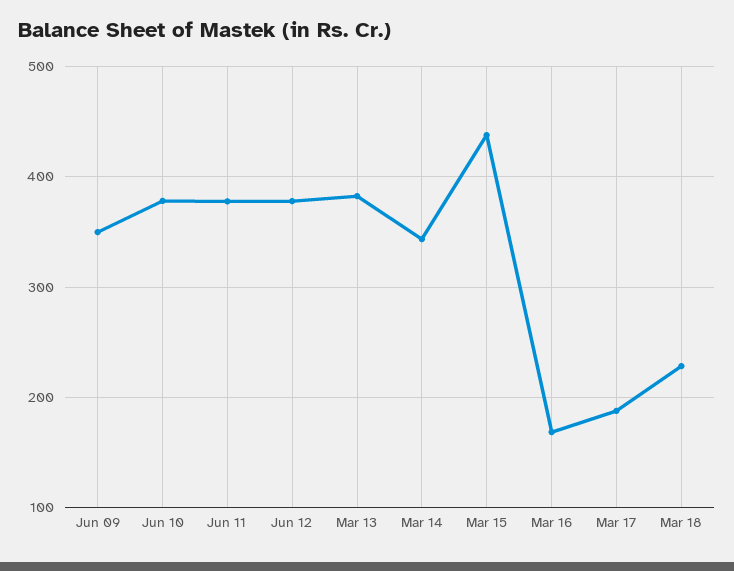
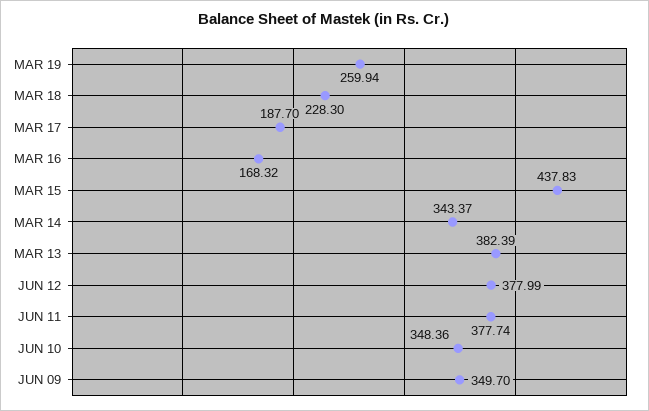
Jun 10: 380 -> 348.36
MAR 19: none -> 259.94

